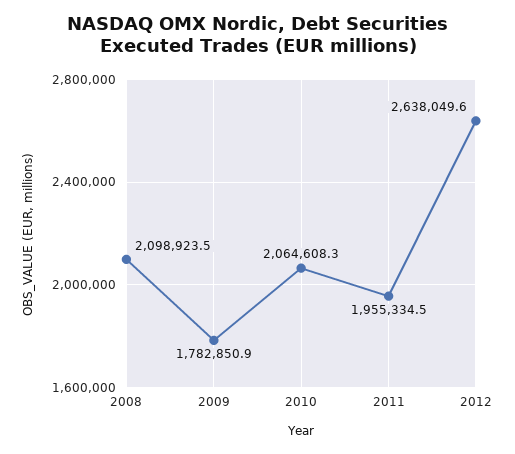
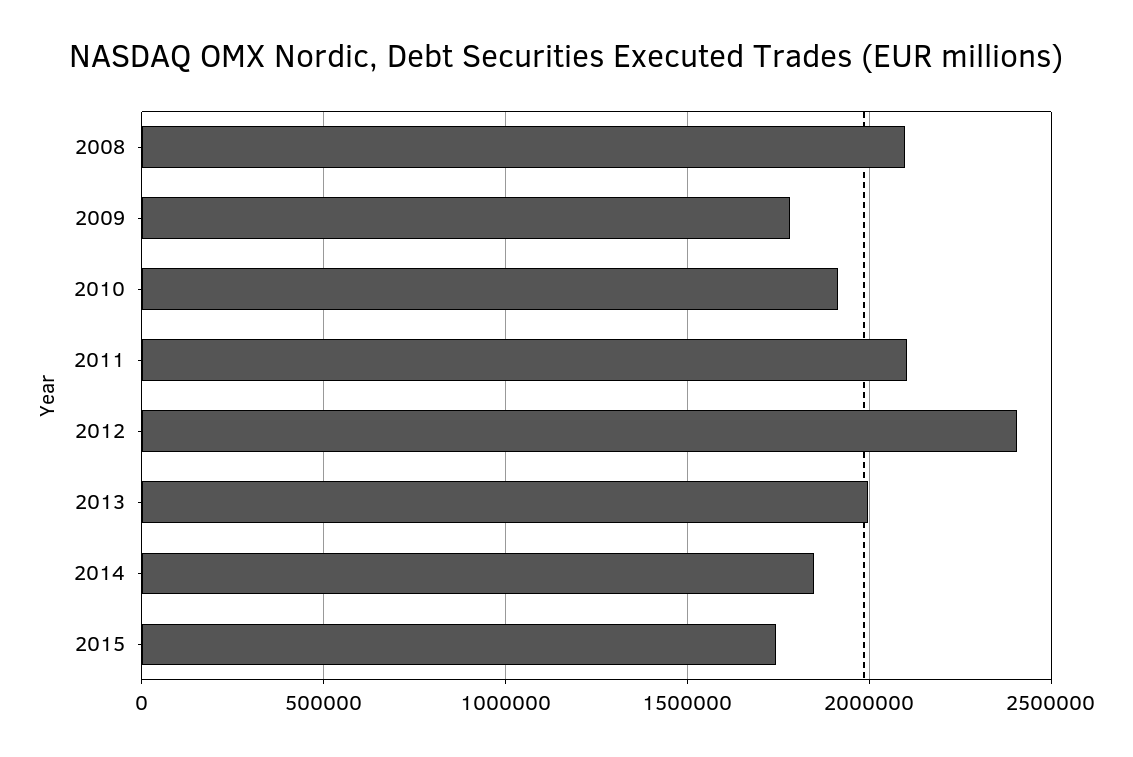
2010: 2064608.3 -> 1900000
2011: 1955334.5 -> 2100000
2012: 2638049.6 -> 2400000
2013: none -> 2000000
2014: none -> 1850000
2015: none -> 1750000

